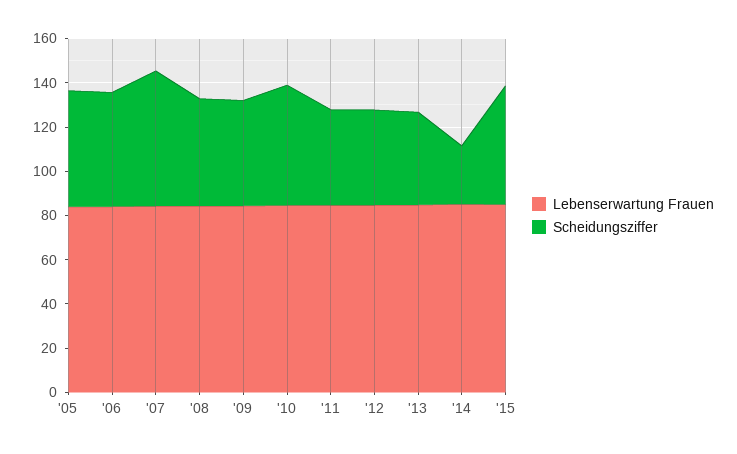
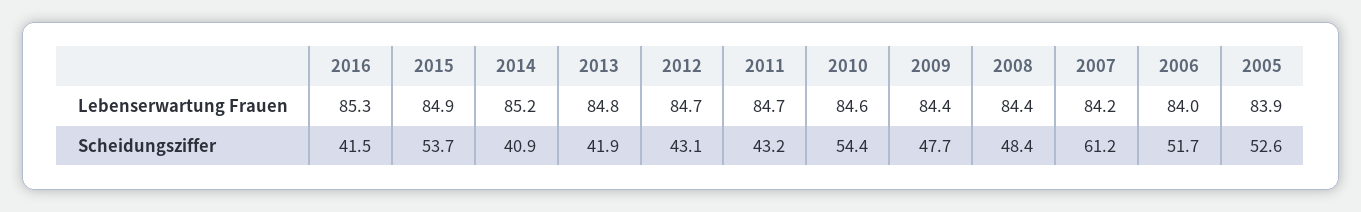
Scheidungsziffer, '14: 25 -> 40.9
Lebenserwartung Frauen, 2016: none -> 85.3
Scheidungsziffer, 2016: none -> 41.5

